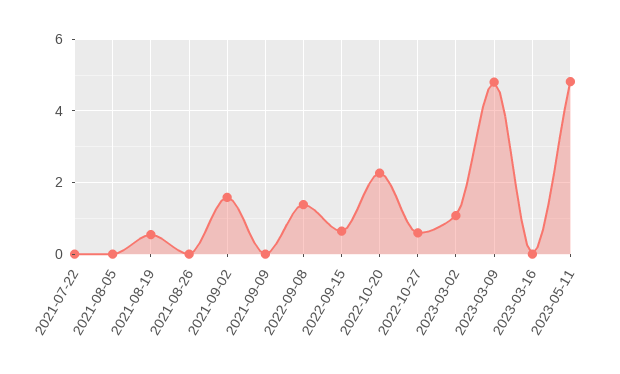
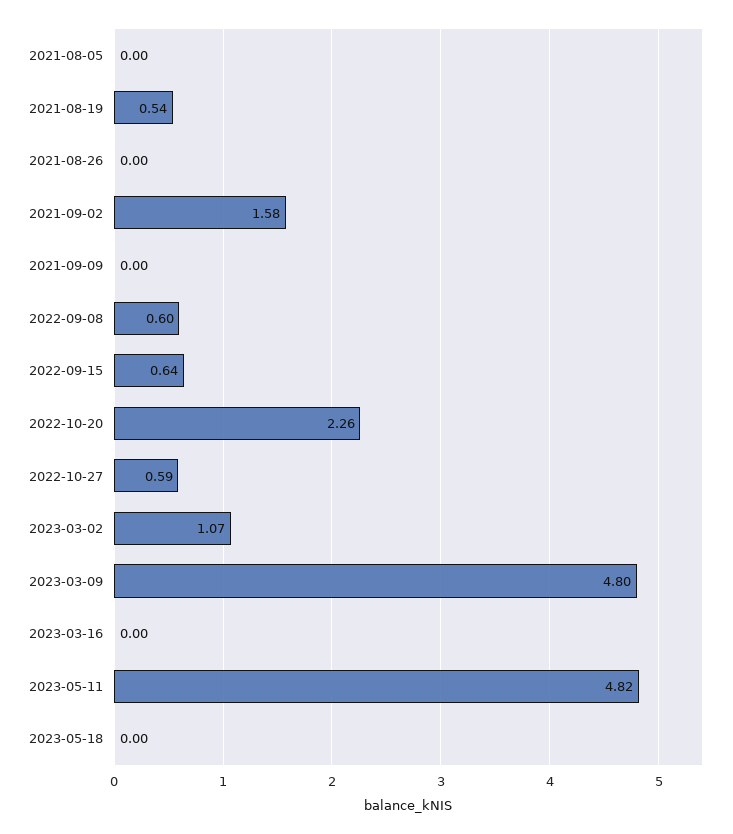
2021-07-22: 0 -> none
2022-09-08: 1.4 -> 0.6
2023-05-18: none -> 0

